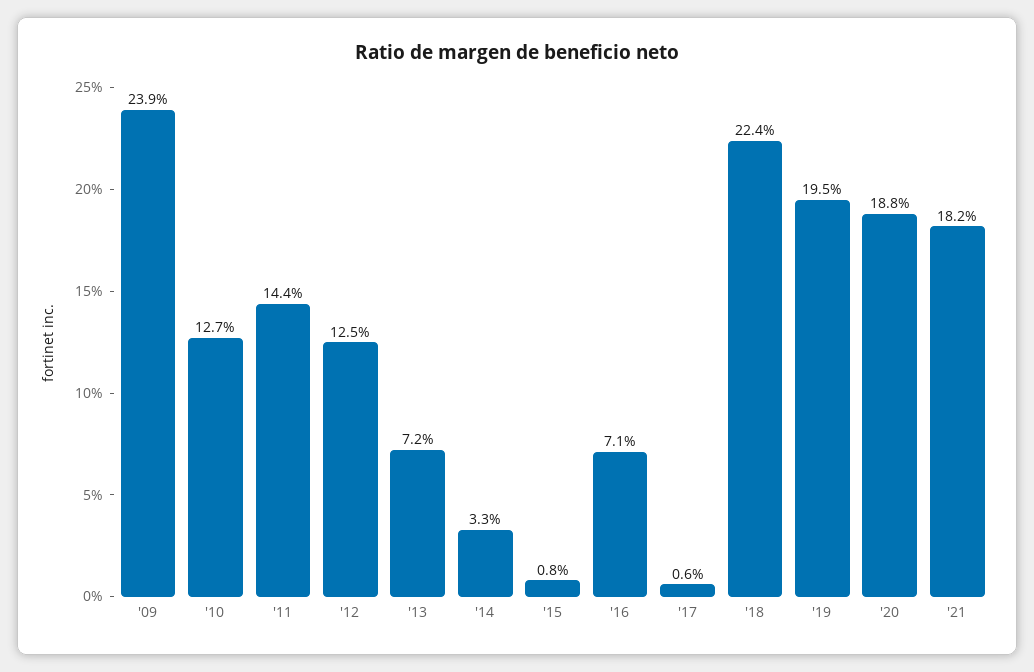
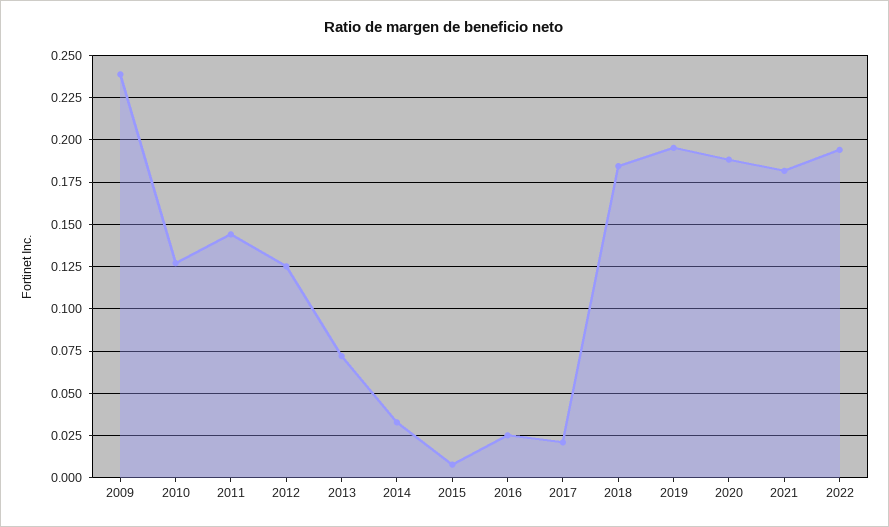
'16: 0.071 -> 0.025
'17: 0.006 -> 0.02
'18: 0.224 -> 0.185
2022: none -> 0.195

